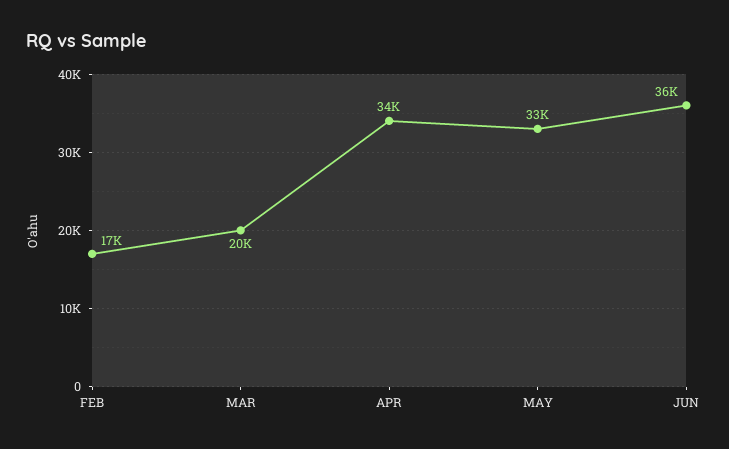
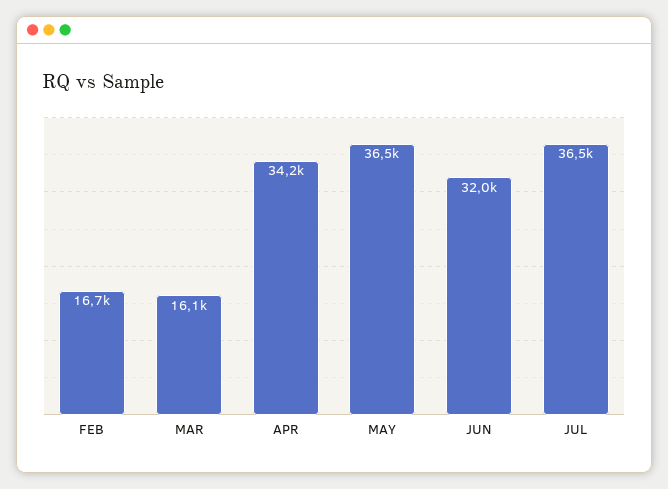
MAR: 20000 -> 16100
MAY: 33000 -> 36500
JUN: 36000 -> 32000
JUL: none -> 36500

